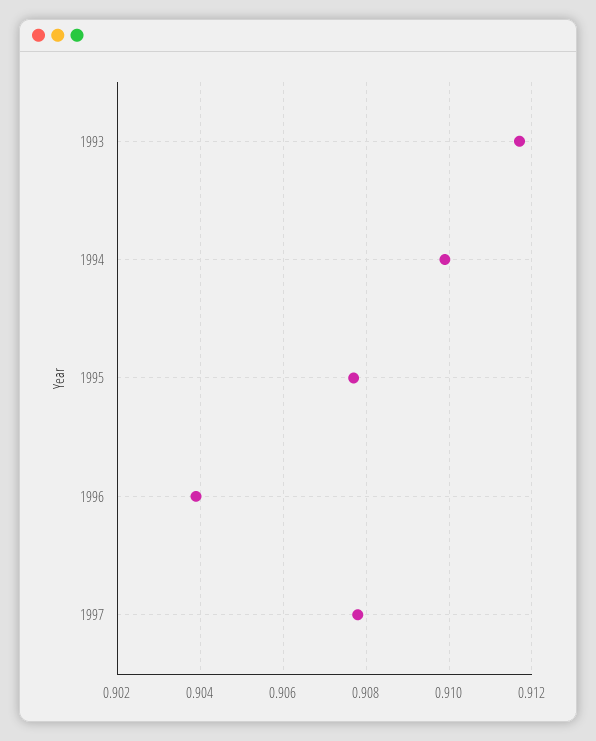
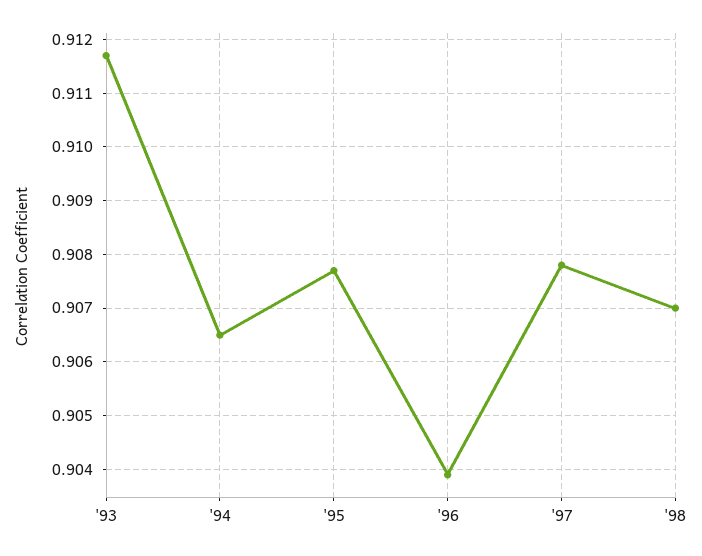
1994: 0.91 -> 0.9065
'98: none -> 0.907

